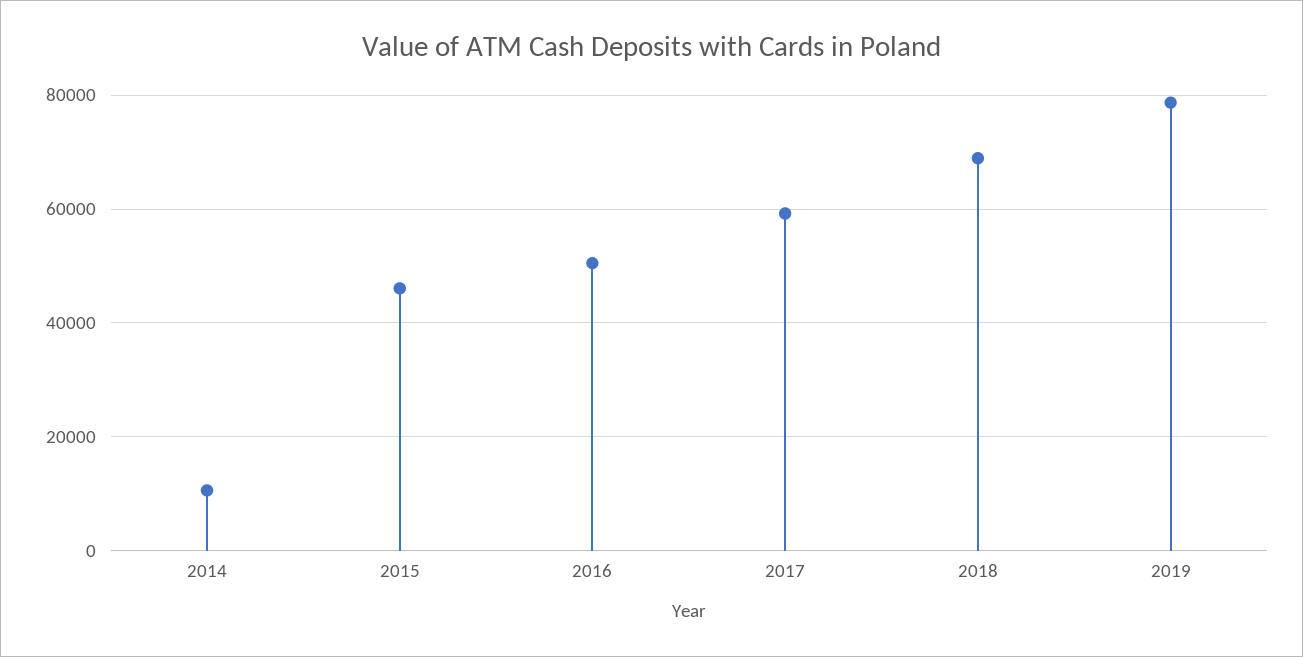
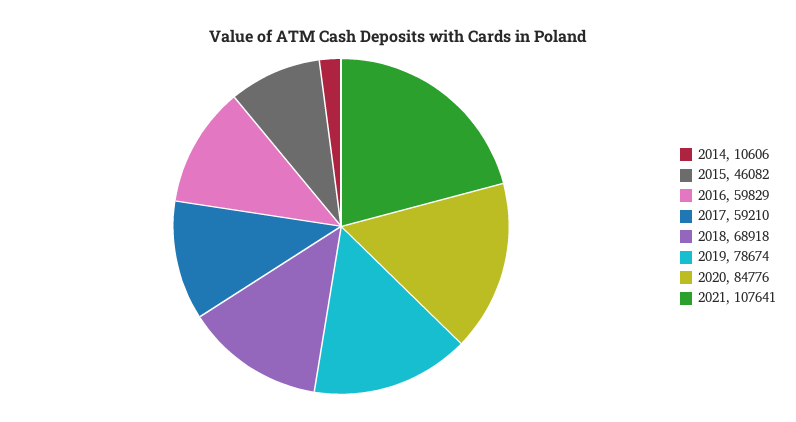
2016: 50000 -> 59829
2020: none -> 84776
2021: none -> 107641

